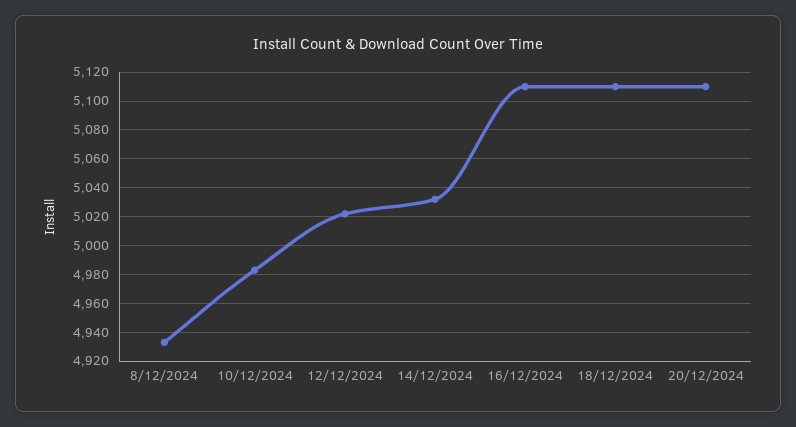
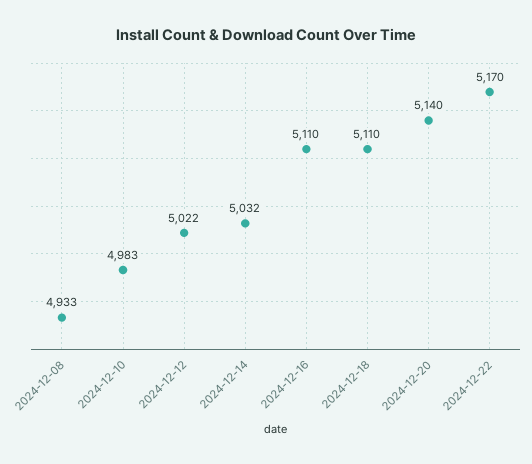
20/12/2024: 5110 -> 5140
2024-12-22: none -> 5170

